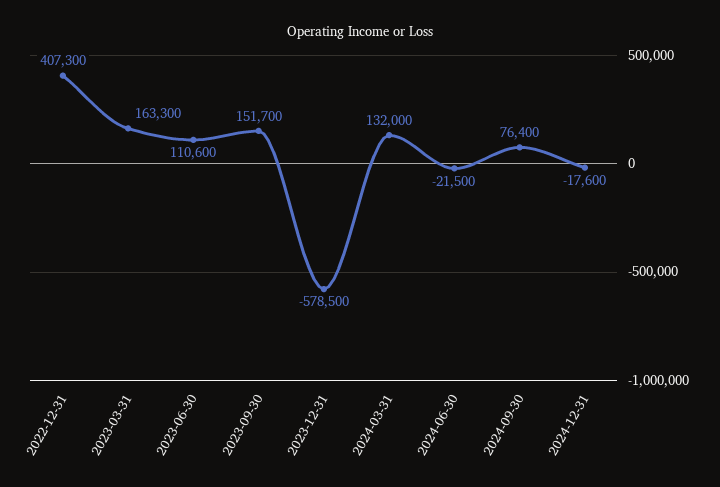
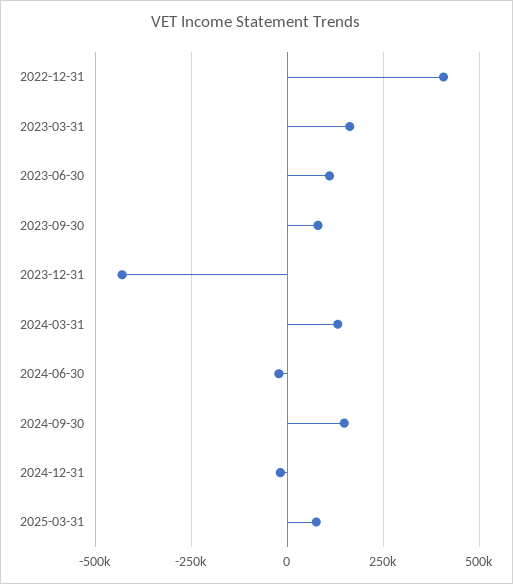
2023-09-30: 151700 -> 75000
2023-12-31: -578500 -> -425000
2024-09-30: 76400 -> 150000
2025-03-31: none -> 75000

